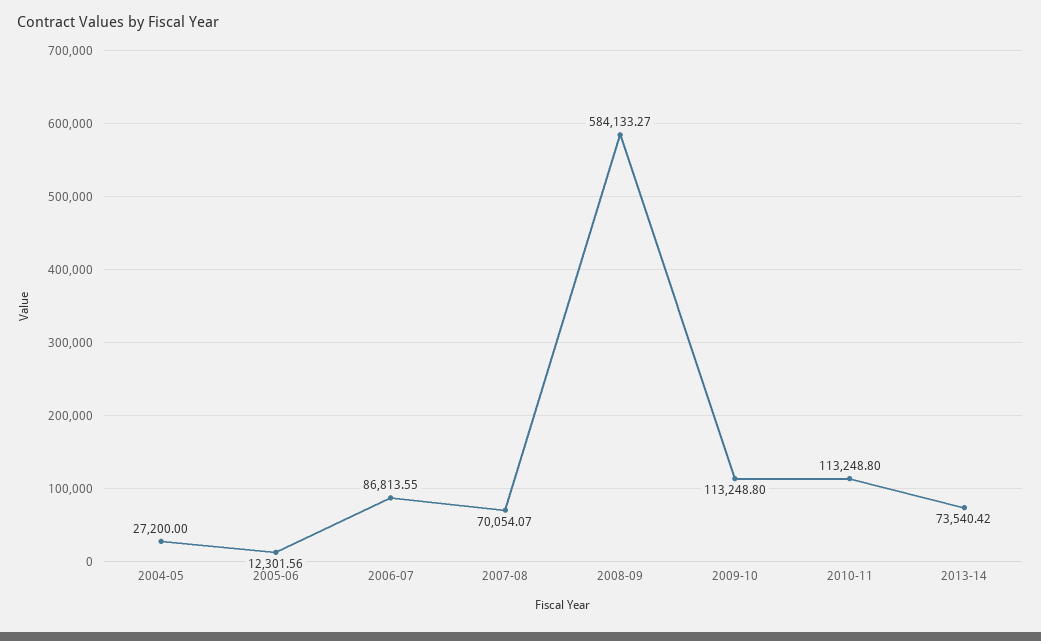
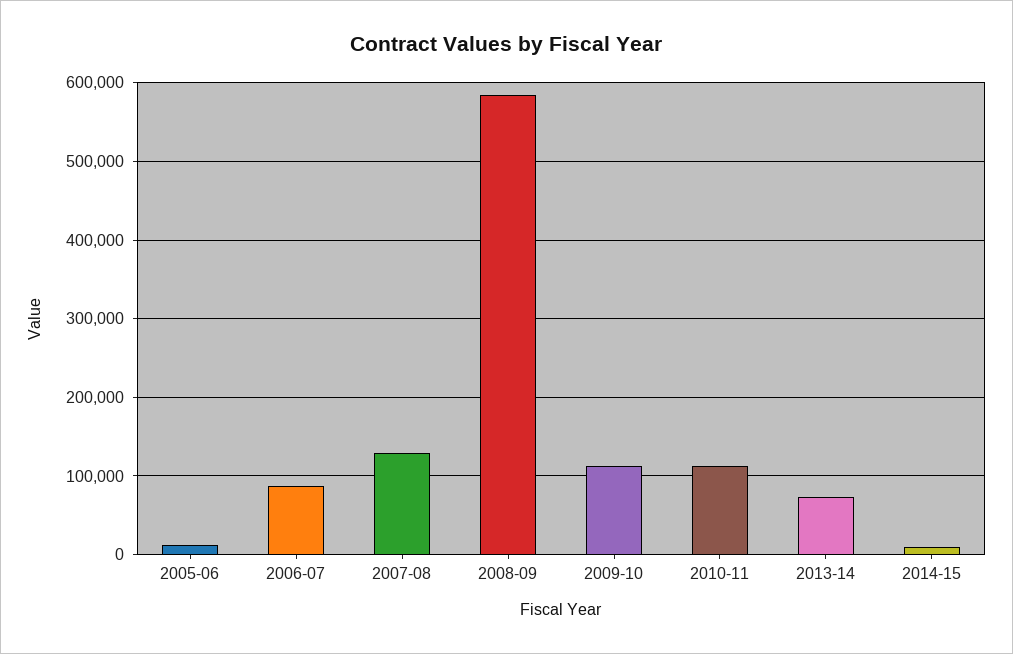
2004-05: 27200 -> none
2007-08: 70054.07 -> 130000
2014-15: none -> 10000

